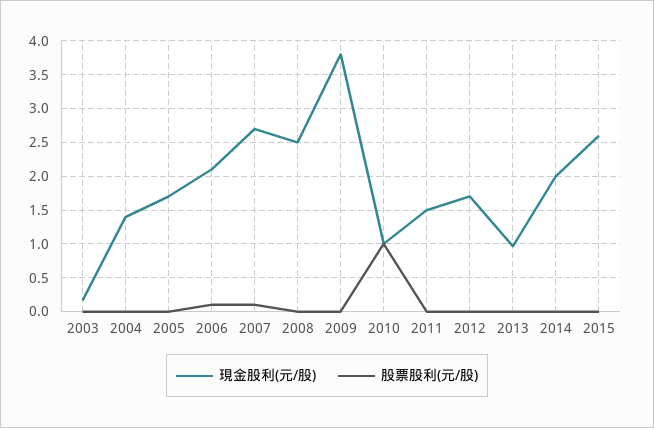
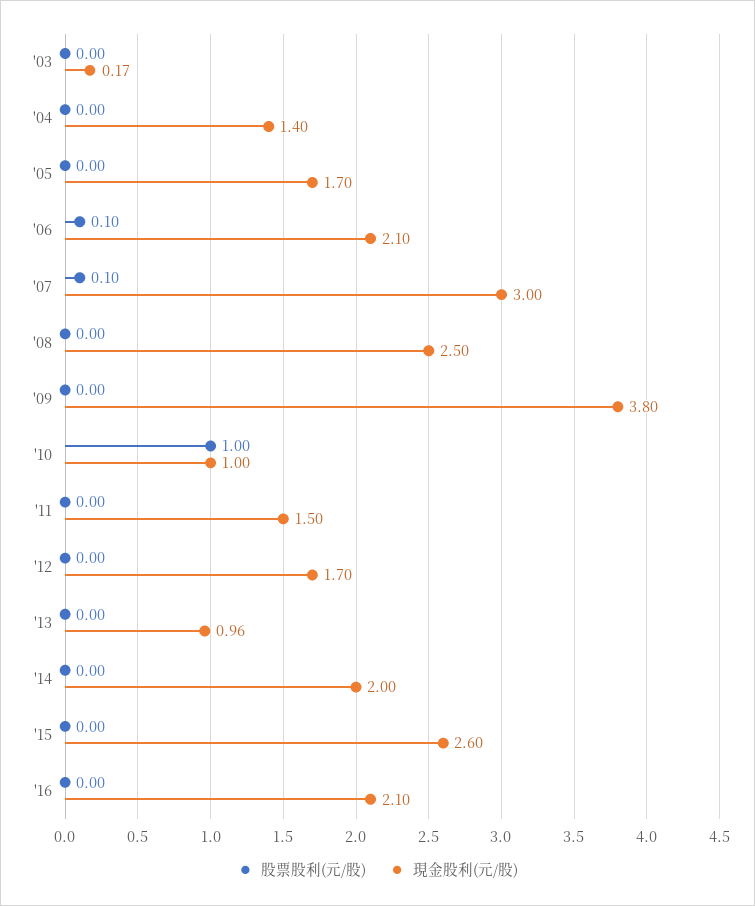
現金股利(元/股), 2007: 2.7 -> 3
股票股利(元/股), '16: none -> 0
現金股利(元/股), '16: none -> 2.1

